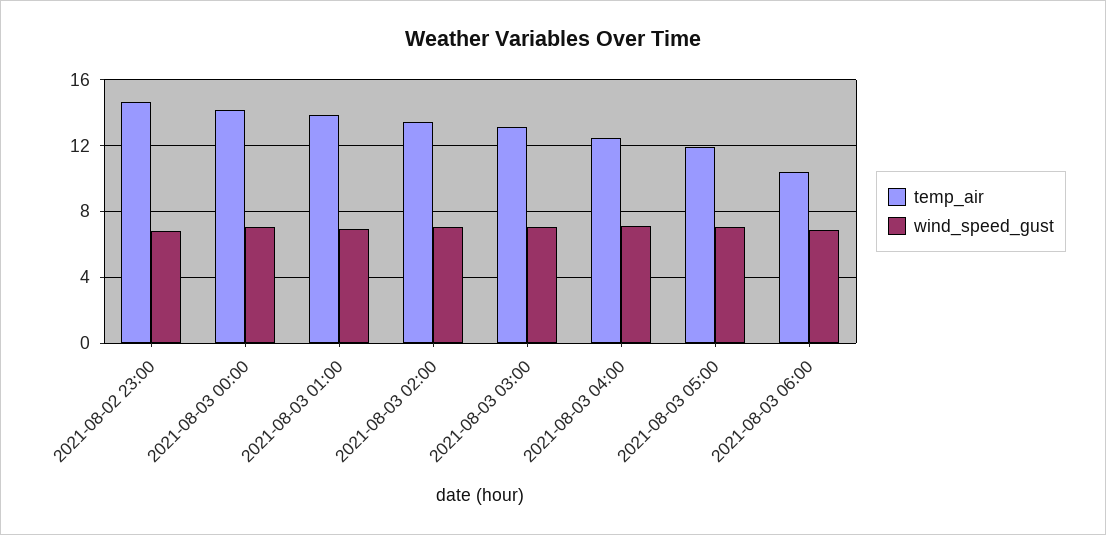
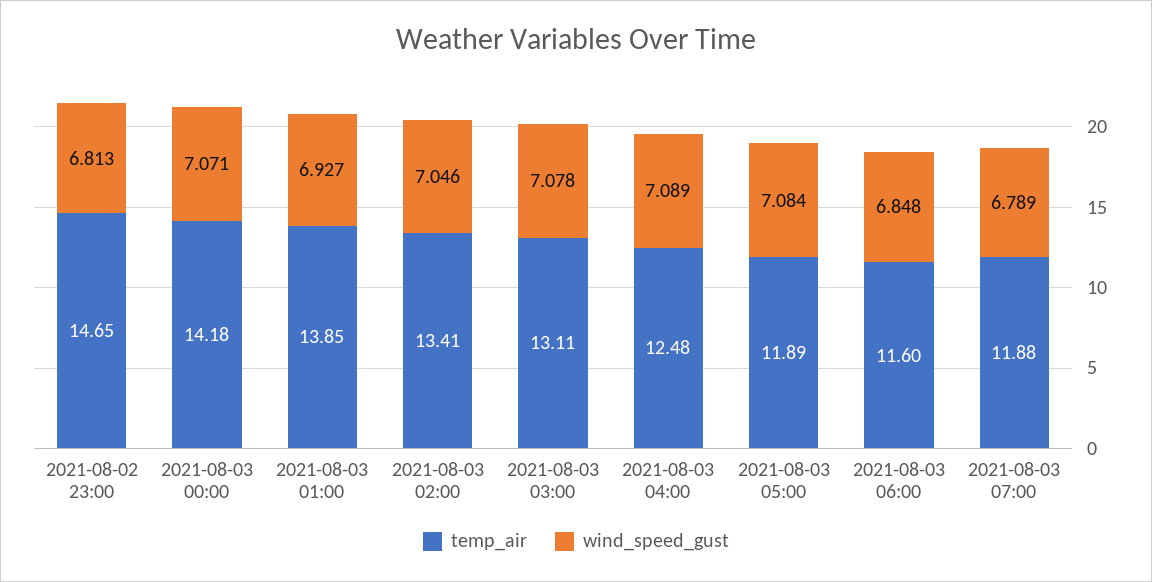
temp_air, 2021-08-03 06:00: 10.5 -> 11.6
temp_air, 2021-08-03 07:00: none -> 11.88
wind_speed_gust, 2021-08-03 07:00: none -> 6.789

